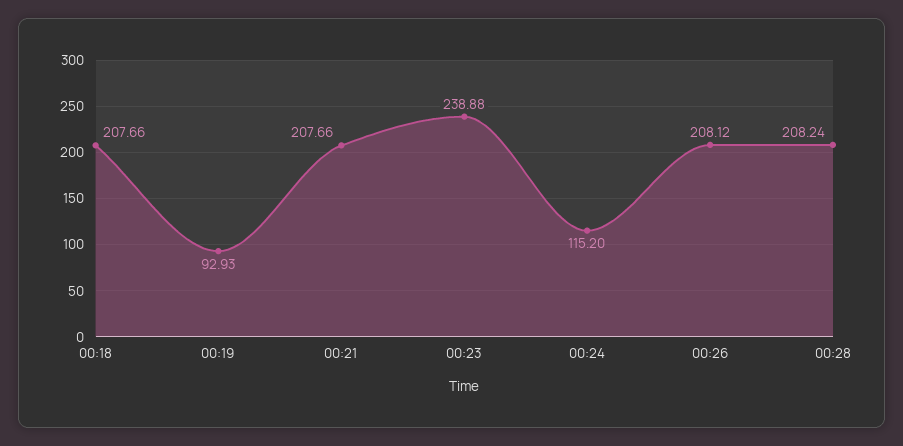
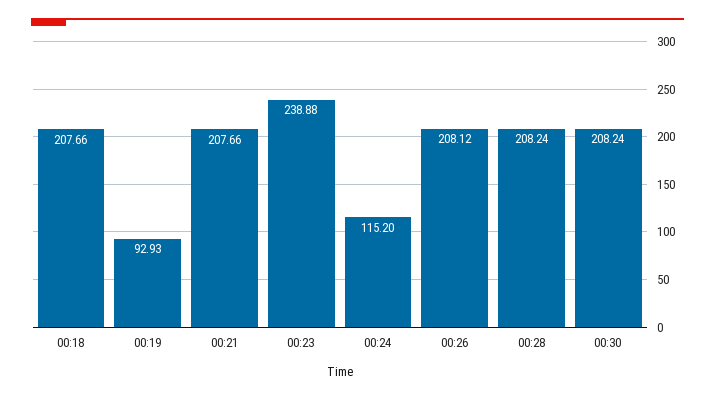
00:30: none -> 208.24

